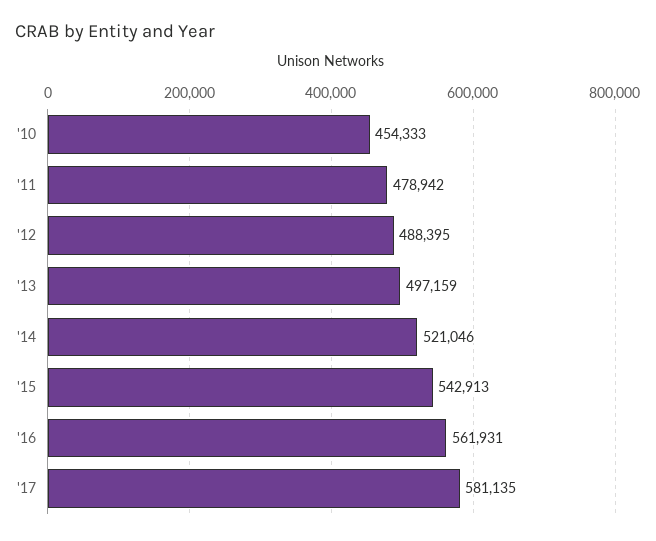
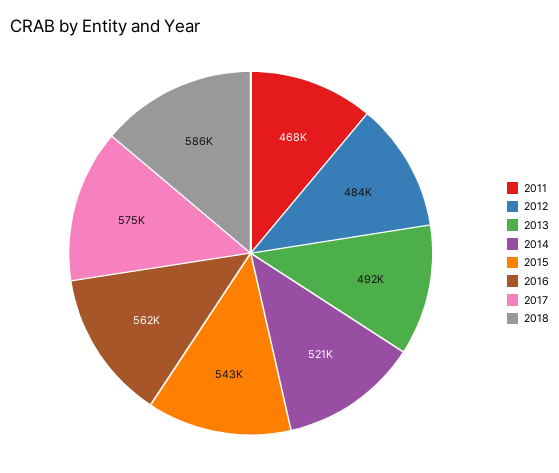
'10: 454333 -> none
'11: 478942 -> 468000
'12: 488395 -> 484000
'13: 497159 -> 492000
'17: 581135 -> 575000
2018: none -> 586000

